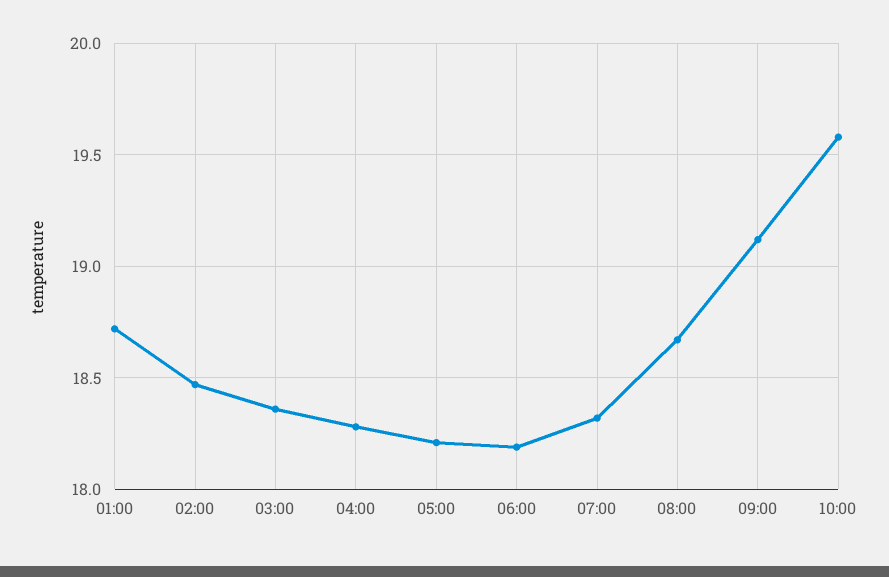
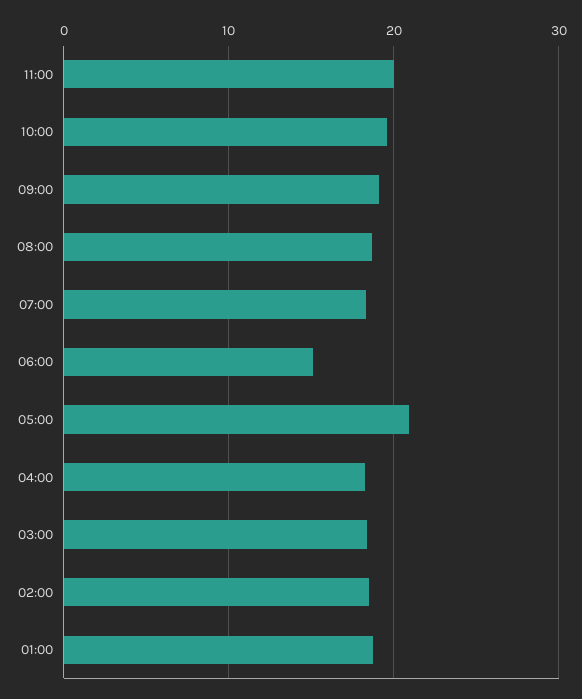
05:00: 18.2 -> 21
06:00: 18.2 -> 15
11:00: none -> 20

